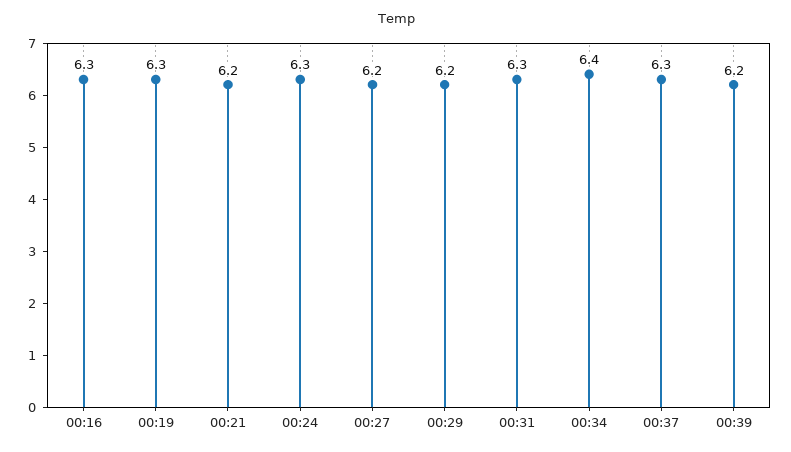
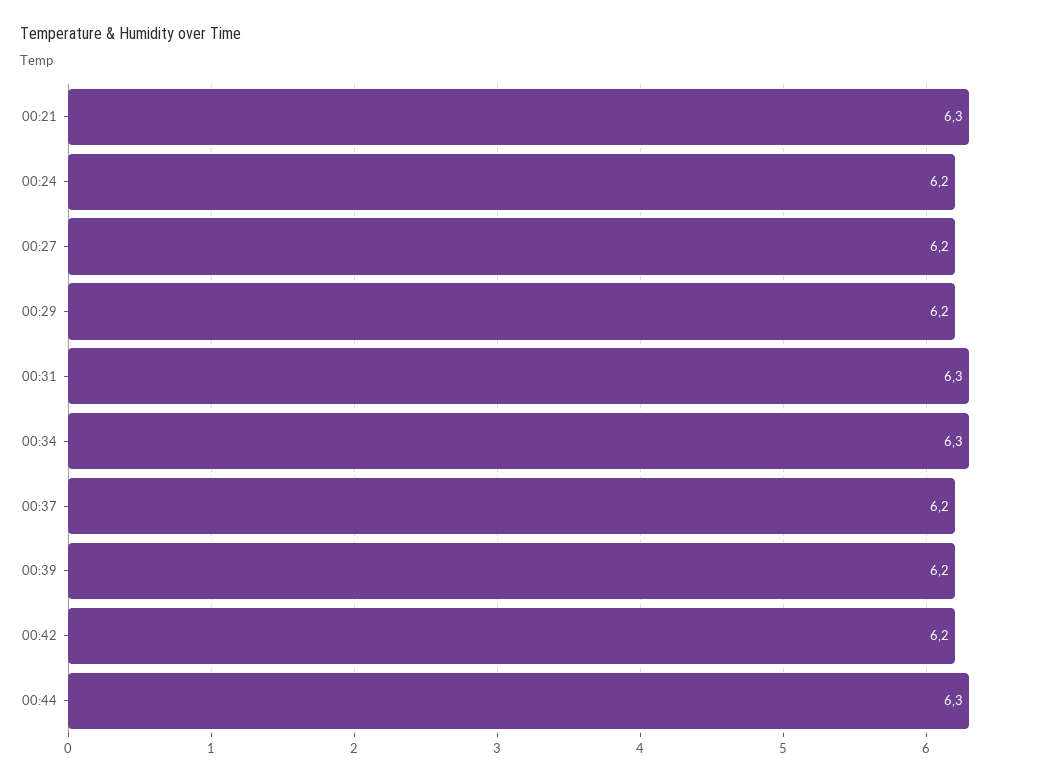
00:16: 6.3 -> none
00:19: 6.3 -> none
00:21: 6.2 -> 6.3
00:24: 6.3 -> 6.2
00:34: 6.4 -> 6.3
00:37: 6.3 -> 6.2
00:42: none -> 6.2
00:44: none -> 6.3

